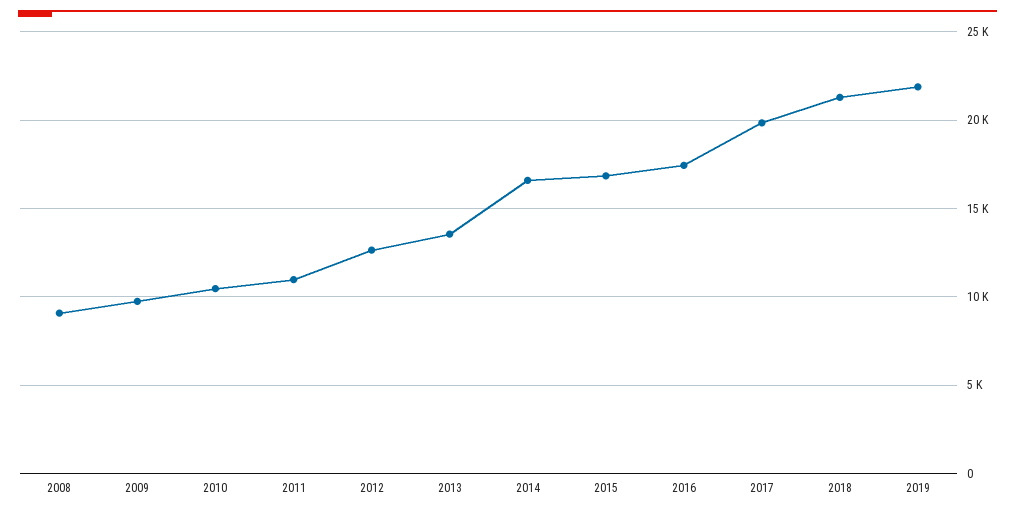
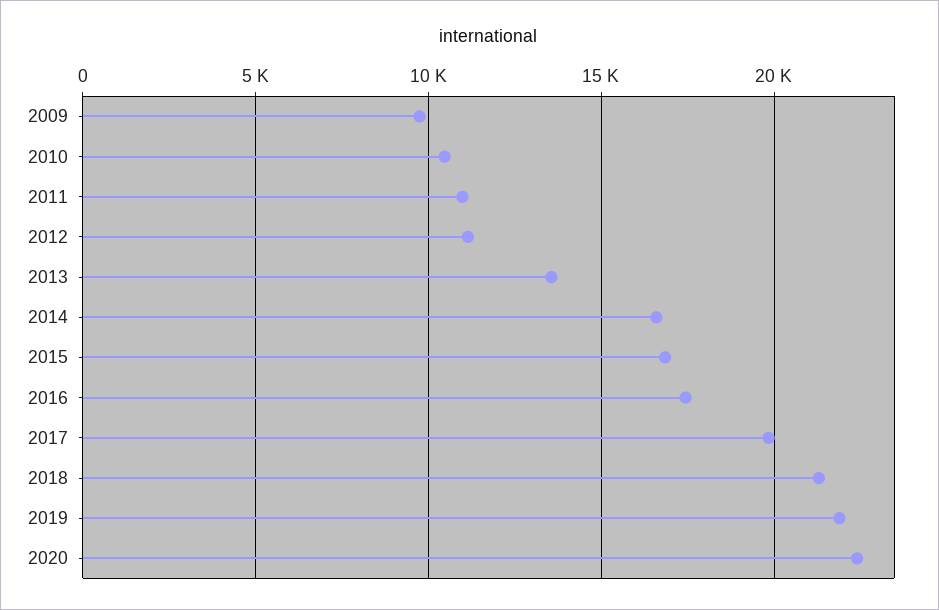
2008: 9000 -> none
2012: 12500 -> 11000
2020: none -> 22500

